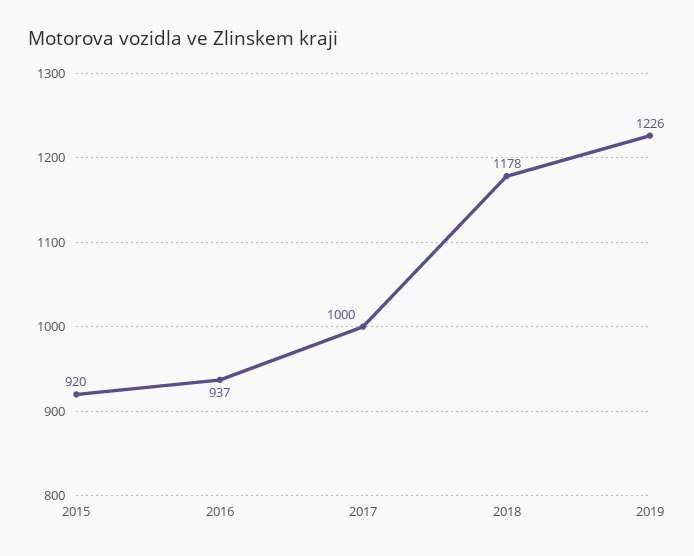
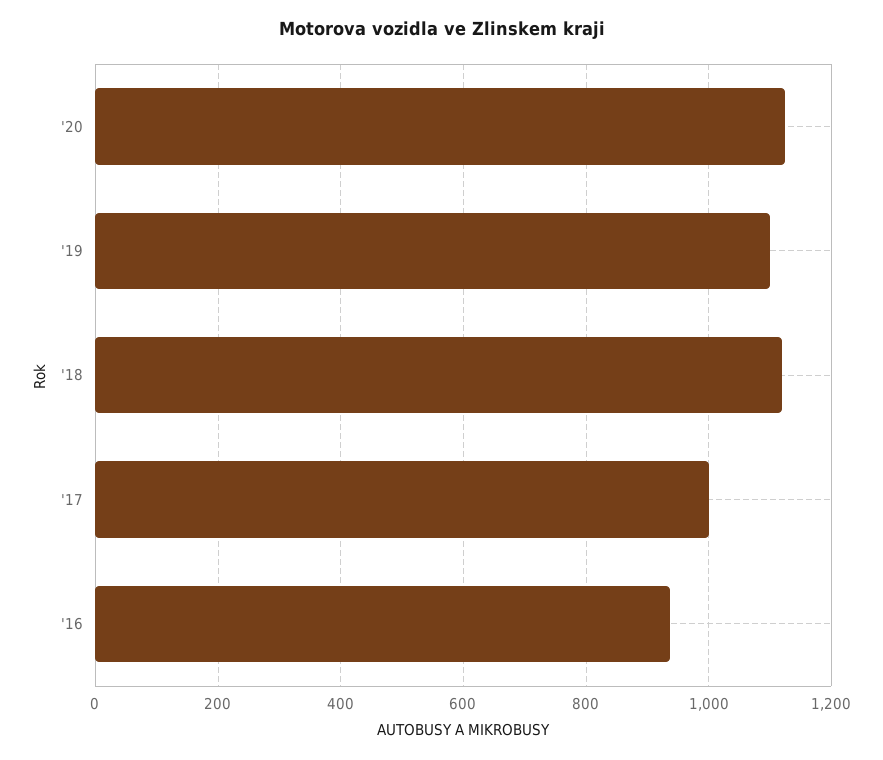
2015: 920 -> none
2018: 1178 -> 1120
2019: 1226 -> 1100
'20: none -> 1120

